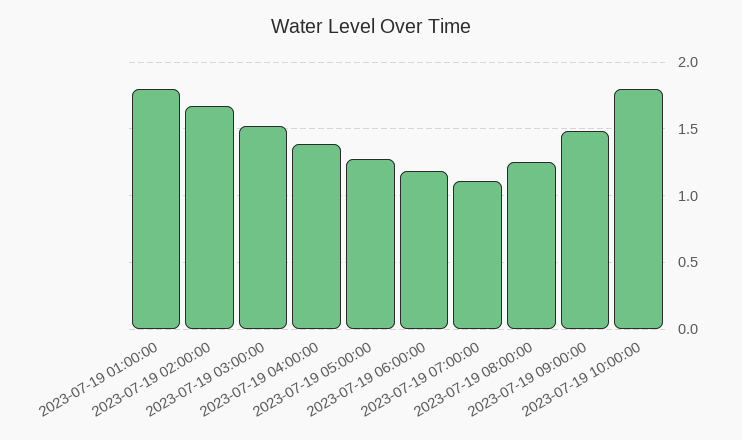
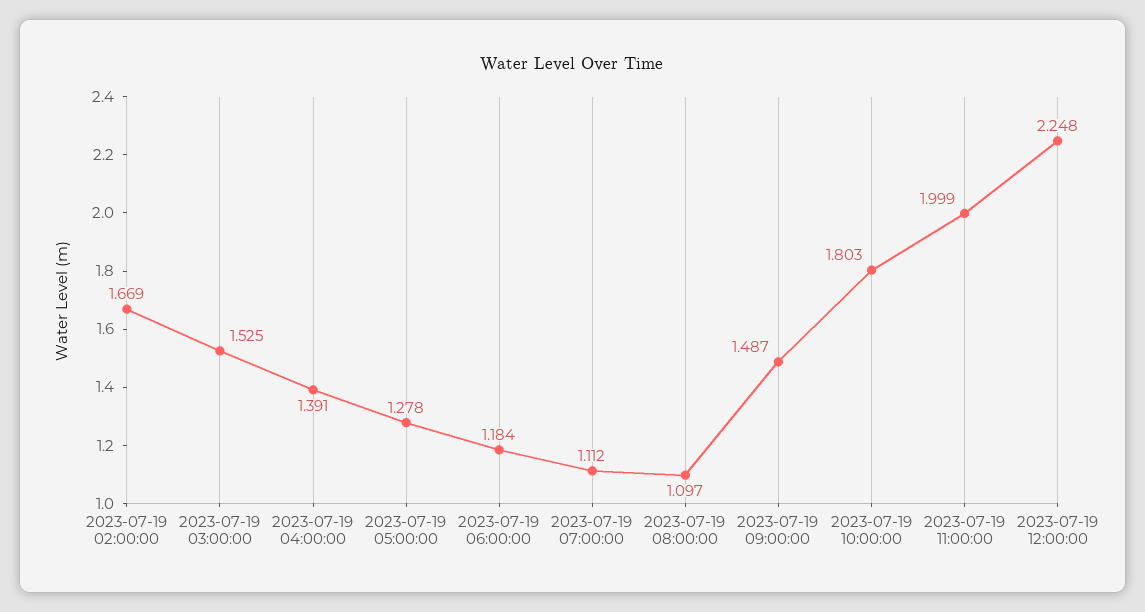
2023-07-19 01:00:00: 1.8 -> none
2023-07-19 08:00:00: 1.25 -> 1.097
2023-07-19 11:00:00: none -> 1.999
2023-07-19 12:00:00: none -> 2.248

